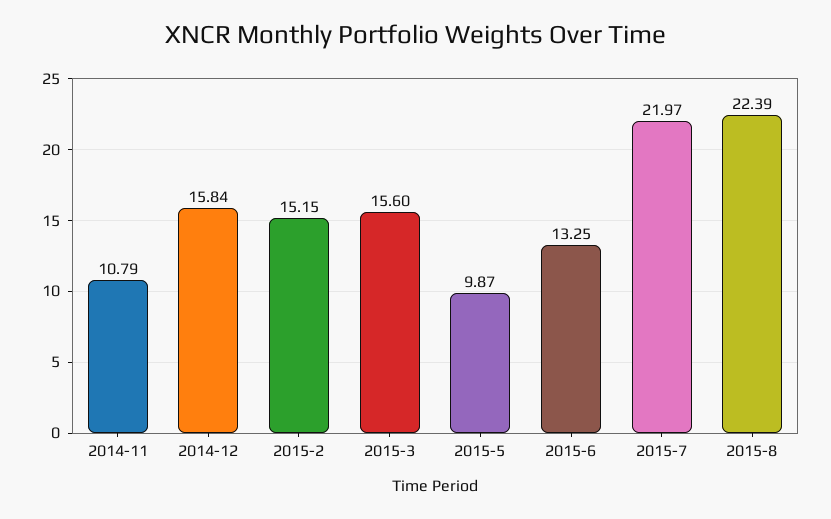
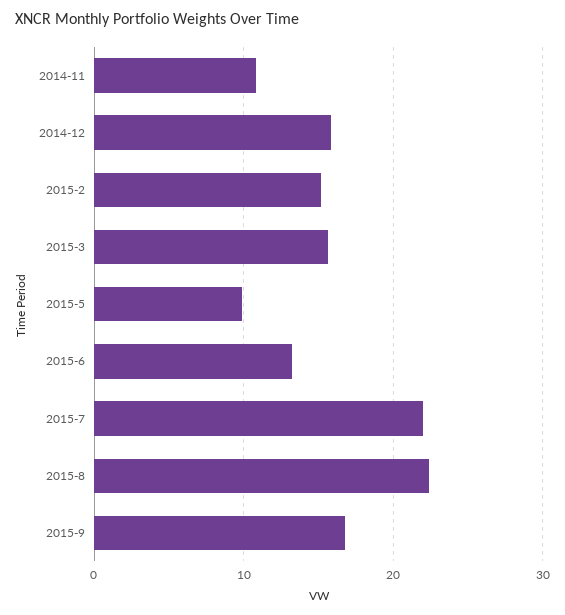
2015-9: none -> 17

